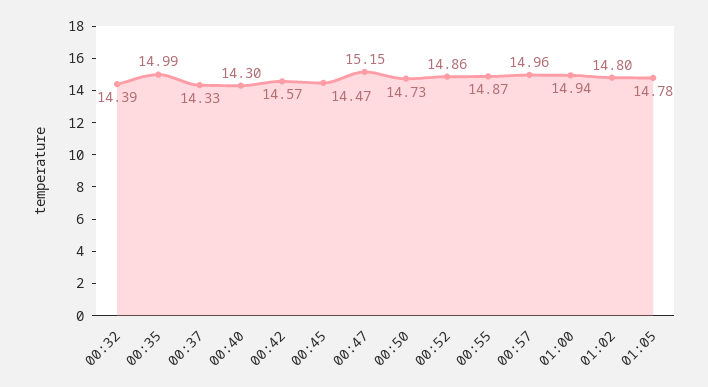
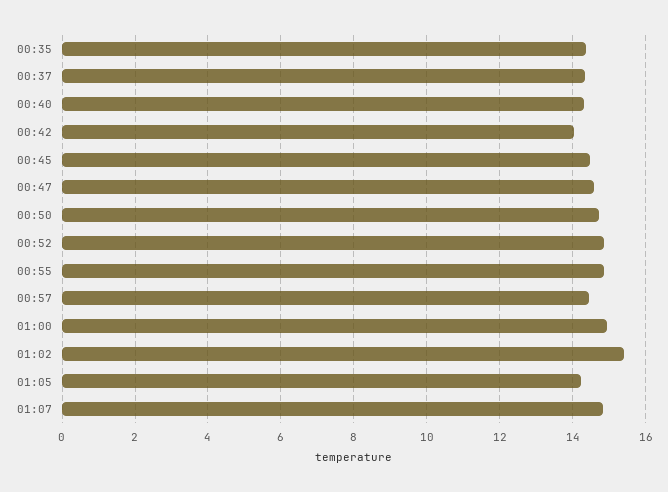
00:32: 14.39 -> none
00:35: 14.99 -> 14.4
00:42: 14.57 -> 14
00:47: 15.15 -> 14.6
00:57: 14.96 -> 14.4
01:02: 14.8 -> 15.4
01:05: 14.78 -> 14.2
01:07: none -> 14.8

